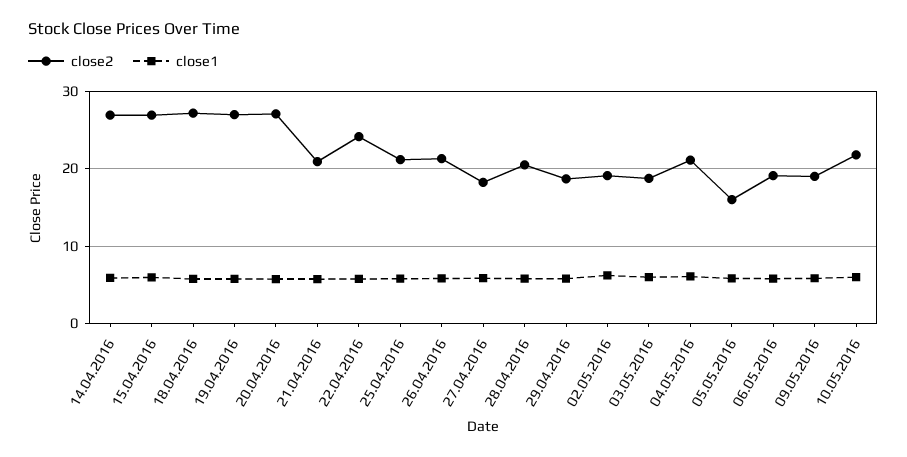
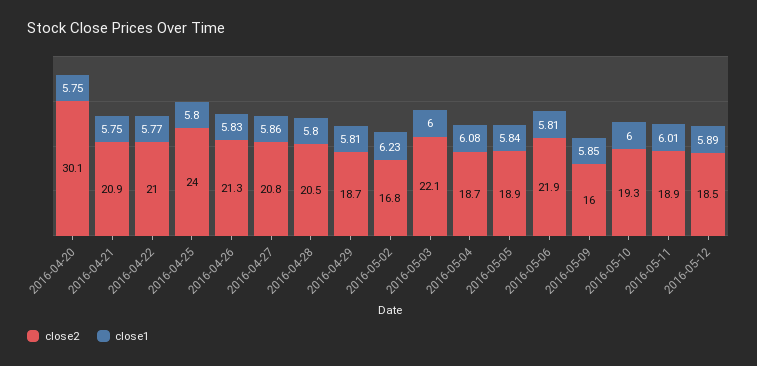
close2, 14.04.2016: 27 -> none
close1, 14.04.2016: 6 -> none
close2, 15.04.2016: 27 -> none
close1, 15.04.2016: 6 -> none
close2, 18.04.2016: 27 -> none
close1, 18.04.2016: 6 -> none
close2, 19.04.2016: 27 -> none
close1, 19.04.2016: 6 -> none
close2, 20.04.2016: 27 -> 30.1
close2, 22.04.2016: 24 -> 21
close2, 25.04.2016: 21 -> 24
close2, 27.04.2016: 18 -> 20.8
close2, 02.05.2016: 19 -> 16.8
close2, 03.05.2016: 19 -> 22.1
close2, 04.05.2016: 21 -> 18.7
close2, 05.05.2016: 16 -> 18.9
close2, 06.05.2016: 19 -> 21.9
close2, 09.05.2016: 19 -> 16
close2, 10.05.2016: 22 -> 19.3
close2, 2016-05-11: none -> 18.9
close1, 2016-05-11: none -> 6.01
close2, 2016-05-12: none -> 18.5
close1, 2016-05-12: none -> 5.89

